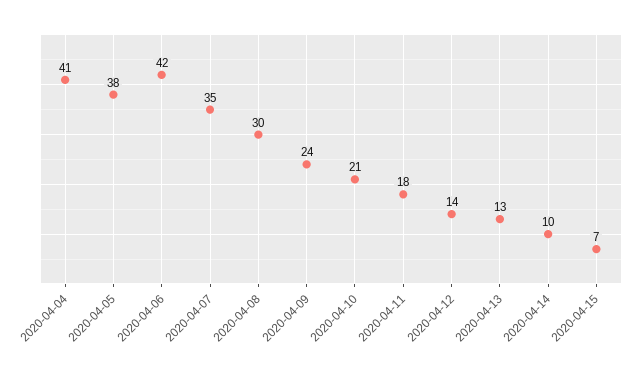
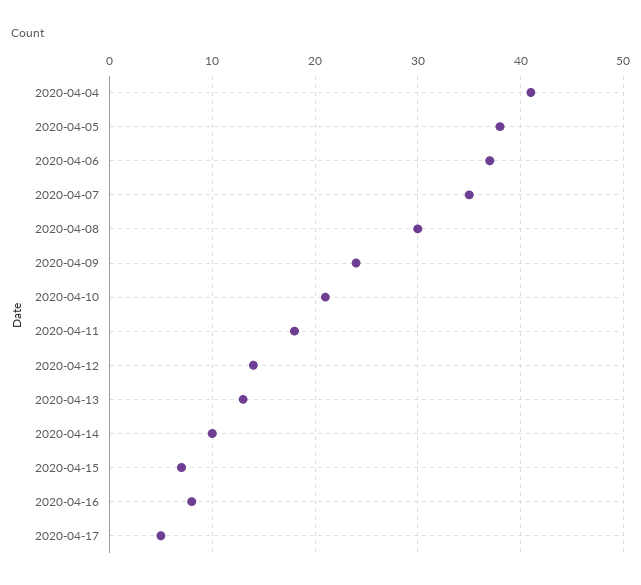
2020-04-06: 42 -> 37
2020-04-16: none -> 8
2020-04-17: none -> 5

